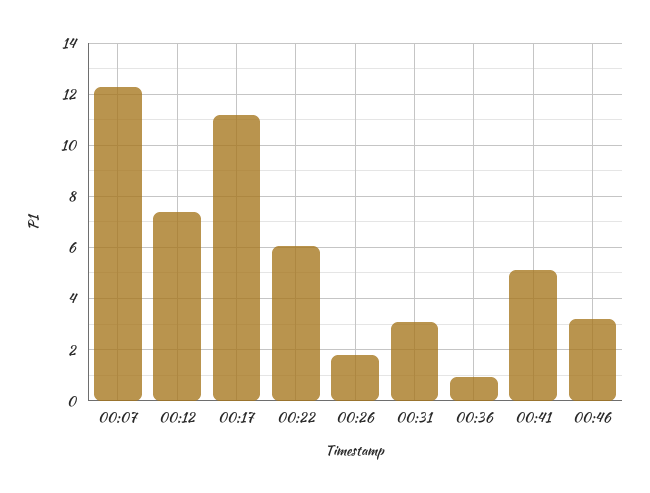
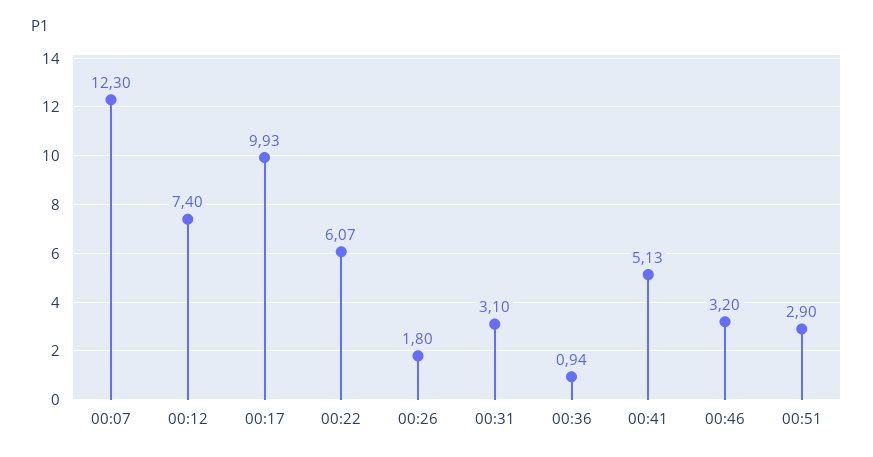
00:17: 11.25 -> 9.93
00:51: none -> 2.9

